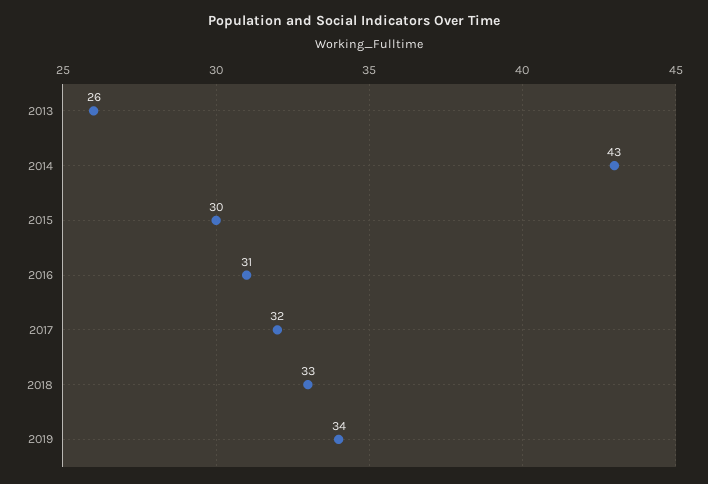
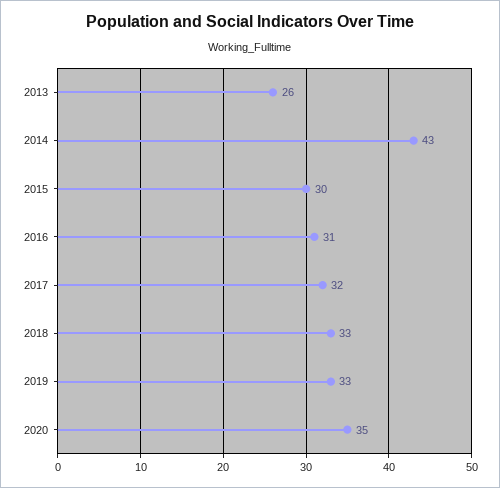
2019: 34 -> 33
2020: none -> 35

